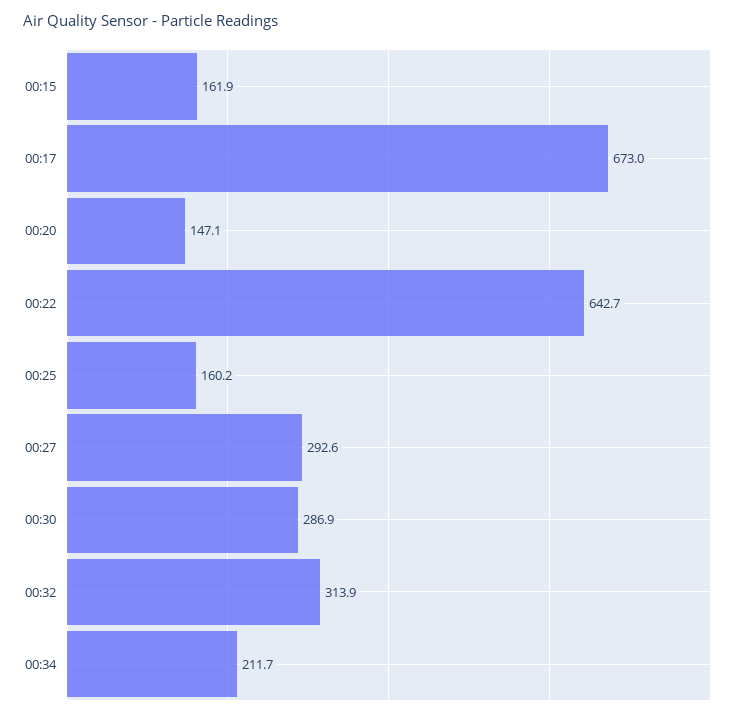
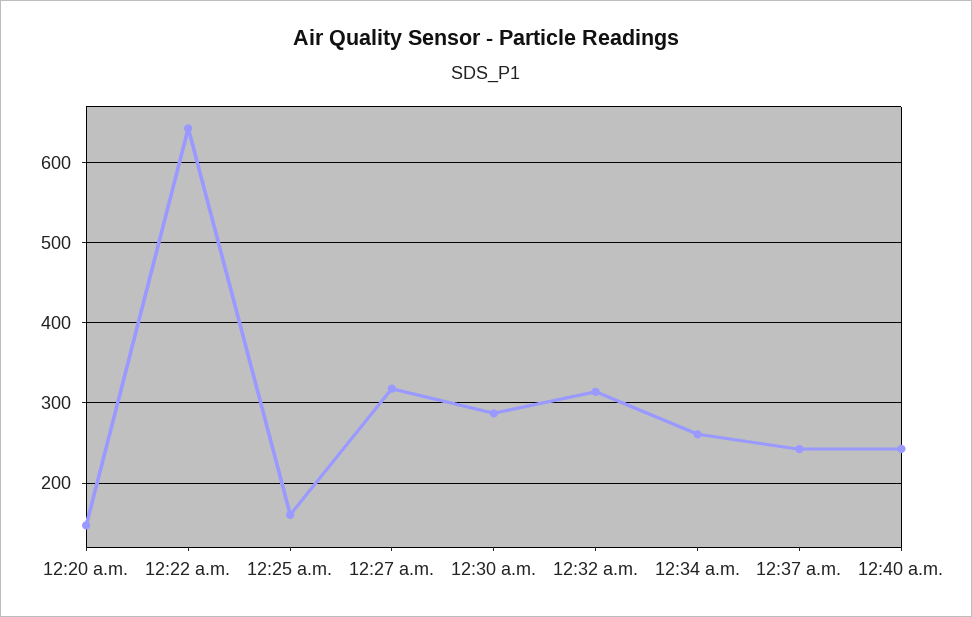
00:15: 161.9 -> none
00:17: 673 -> none
00:27: 292.6 -> 320
00:34: 211.7 -> 260
12:37 a.m.: none -> 240
12:40 a.m.: none -> 240

